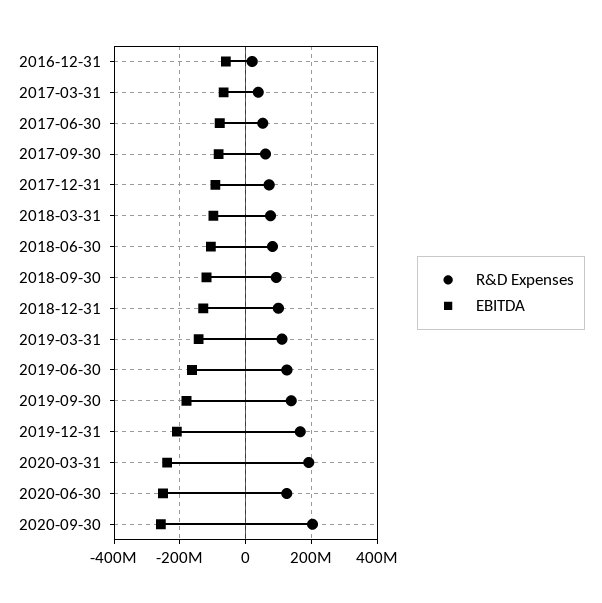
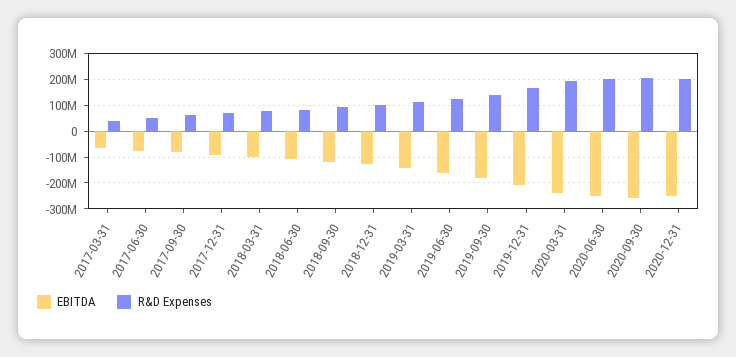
R&D Expenses, 2016-12-31: 20000000 -> none
EBITDA, 2016-12-31: -60000000 -> none
R&D Expenses, 2020-06-30: 120000000 -> 200000000
EBITDA, 2020-12-31: none -> -250000000
R&D Expenses, 2020-12-31: none -> 200000000

